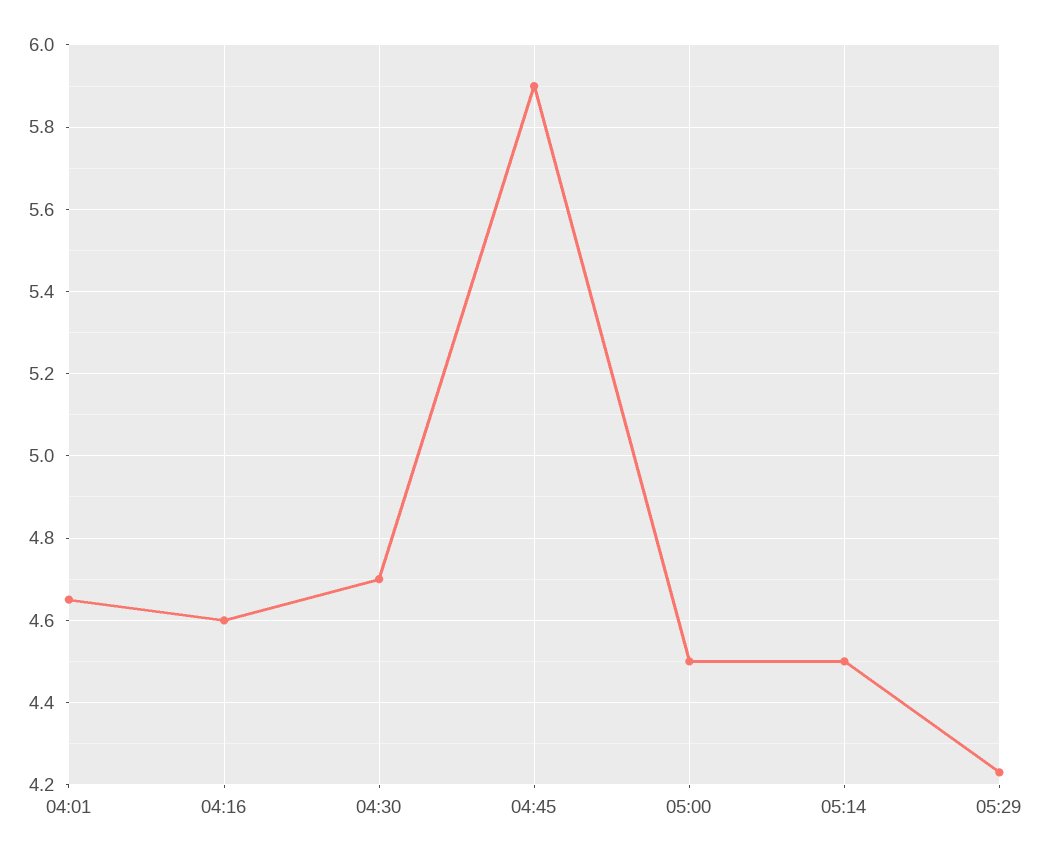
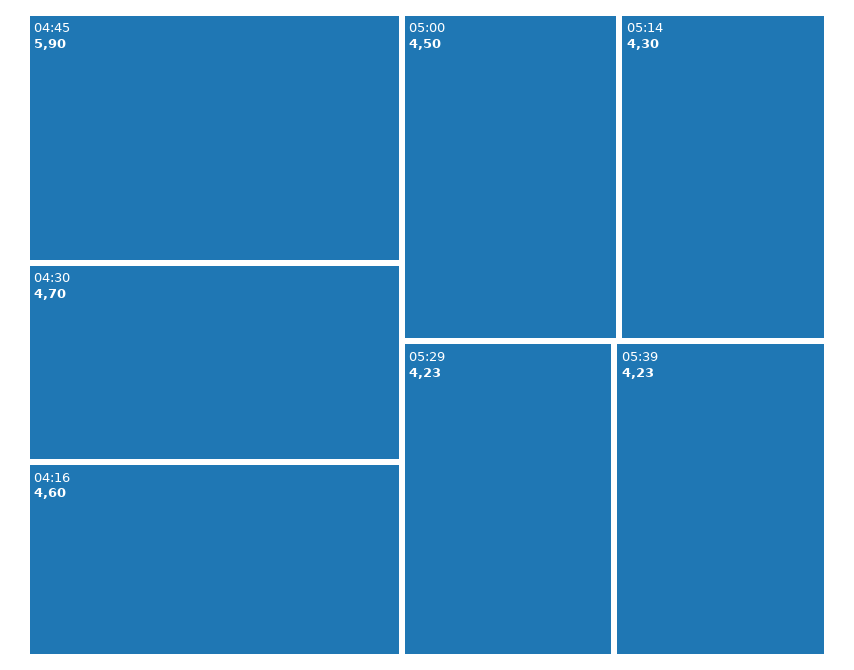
04:01: 4.65 -> none
05:14: 4.5 -> 4.3
05:39: none -> 4.23

